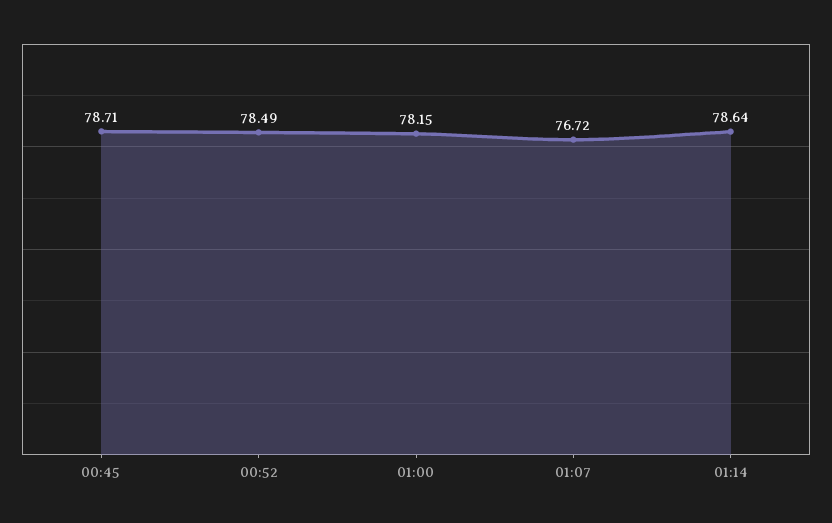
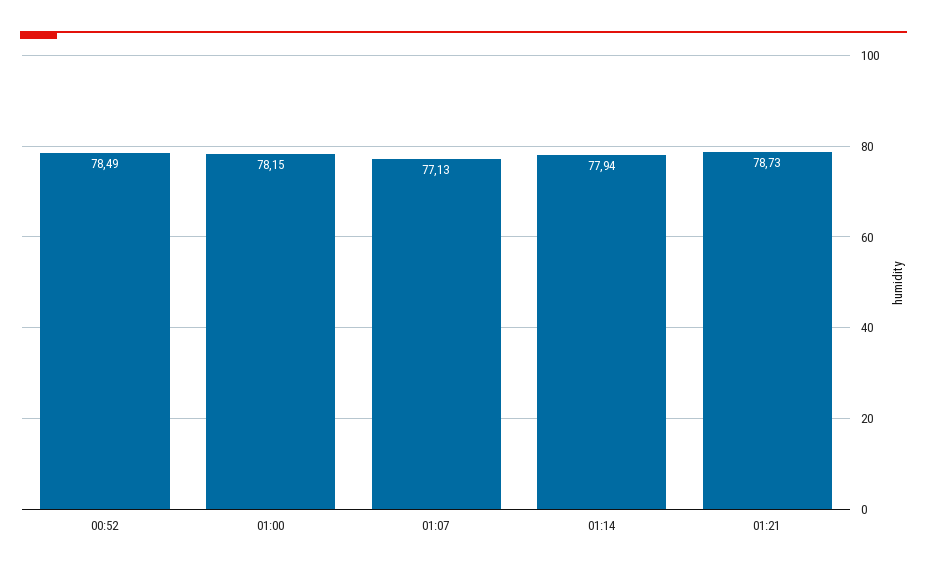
00:45: 78.71 -> none
01:07: 76.72 -> 77.13
01:14: 78.64 -> 77.94
01:21: none -> 78.73

